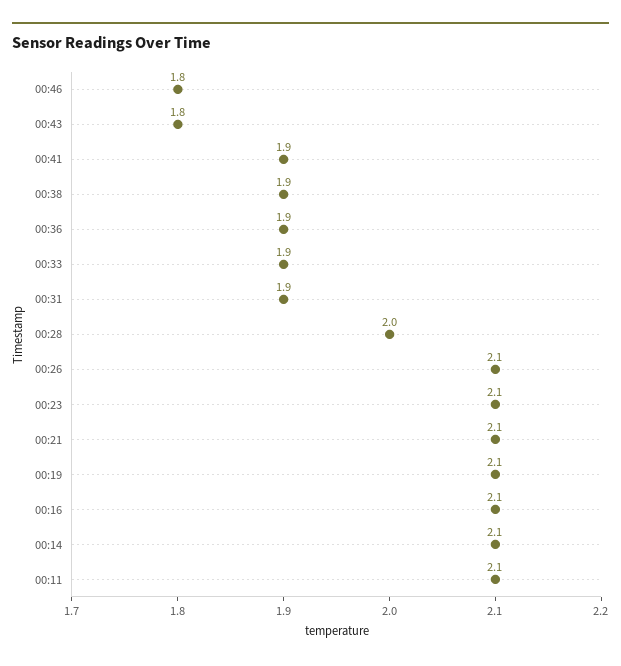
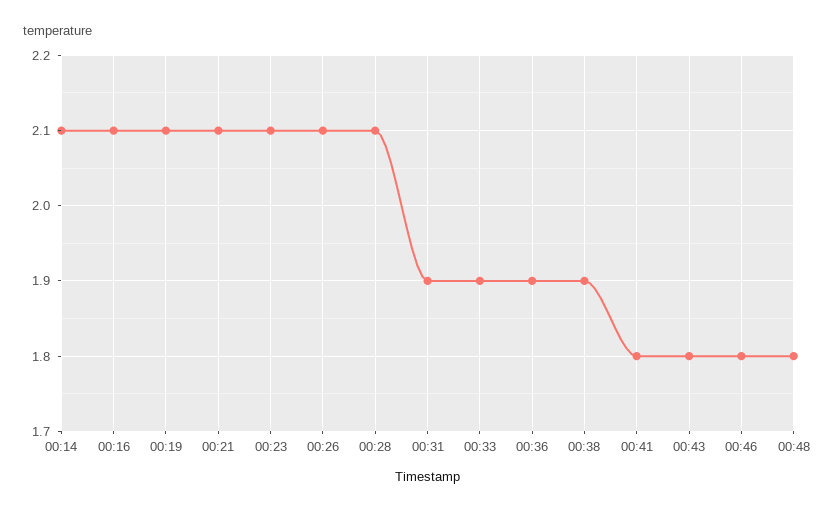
00:41: 1.9 -> 1.8
00:28: 2 -> 2.1
00:11: 2.1 -> none
00:48: none -> 1.8

